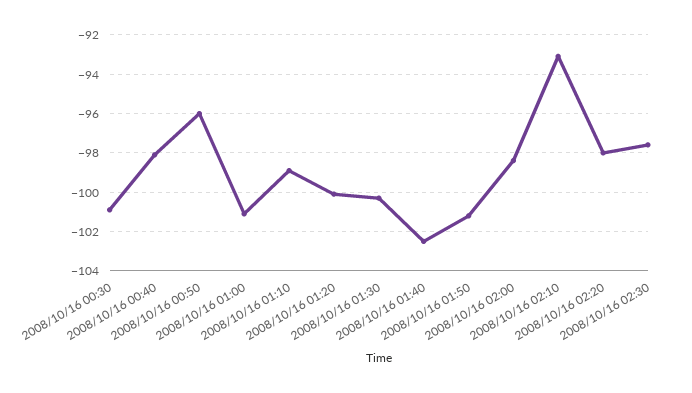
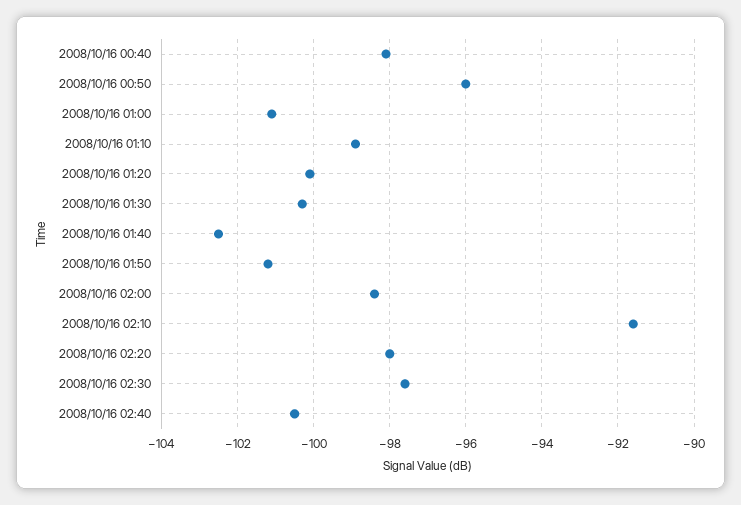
2008/10/16 00:30: -101 -> none
2008/10/16 02:10: -93 -> -91.5
2008/10/16 02:40: none -> -100.5

